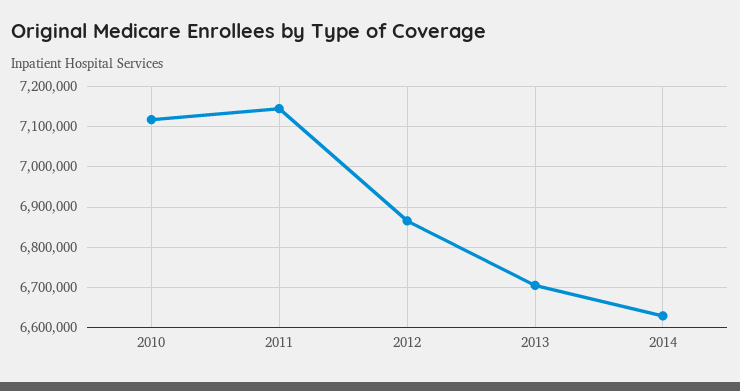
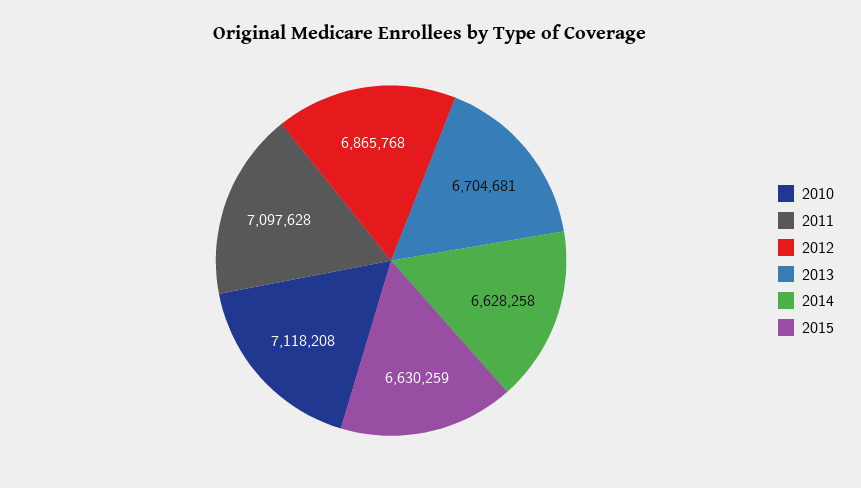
2011: 7140000 -> 7097628
2015: none -> 6630259

